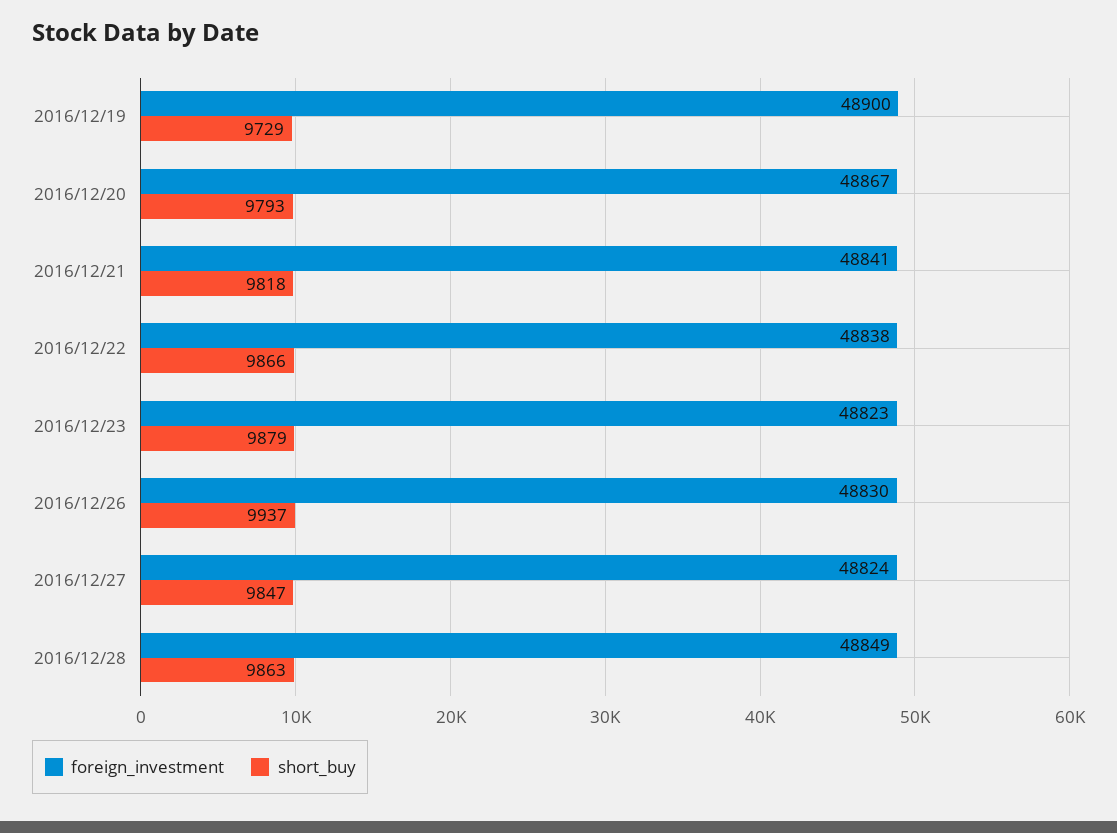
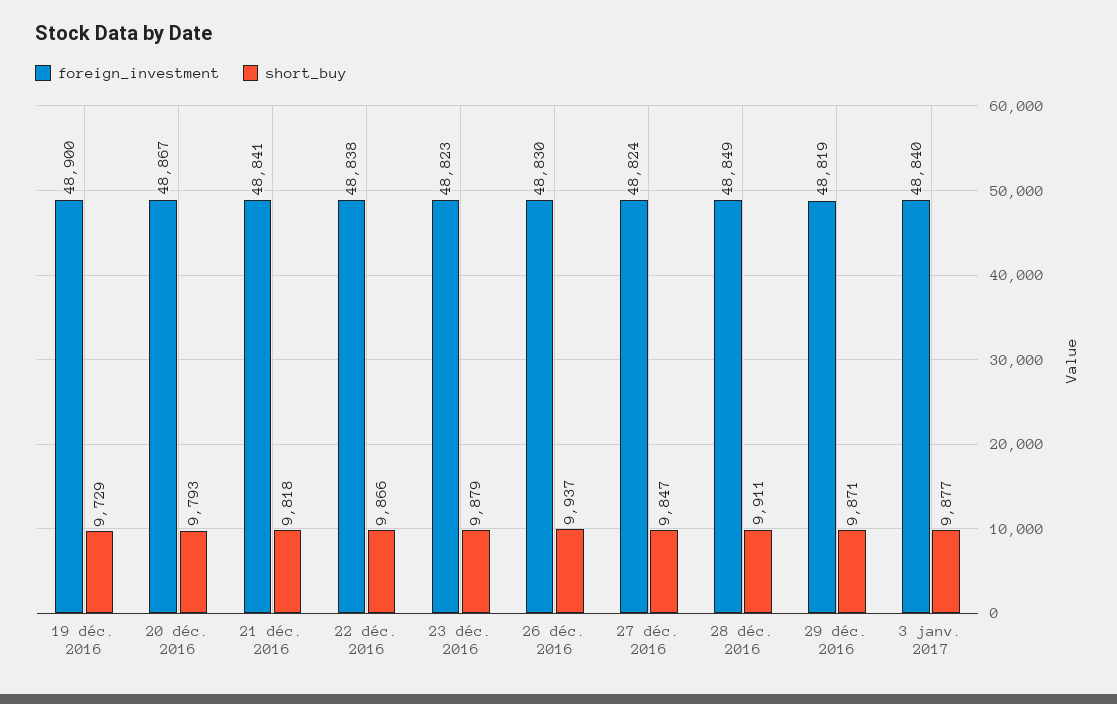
short_buy, 2016/12/28: 9863 -> 9911
foreign_investment, 29 déc. 2016: none -> 48819
short_buy, 29 déc. 2016: none -> 9871
foreign_investment, 3 janv. 2017: none -> 48840
short_buy, 3 janv. 2017: none -> 9877

